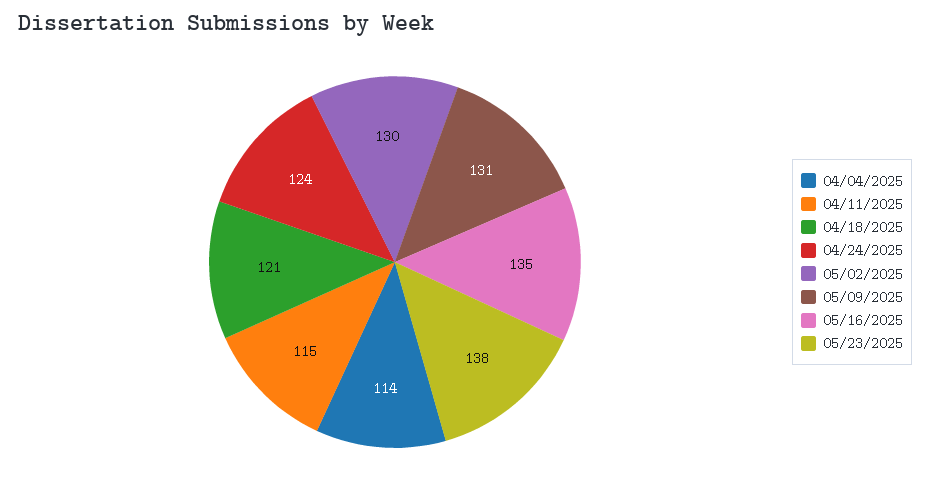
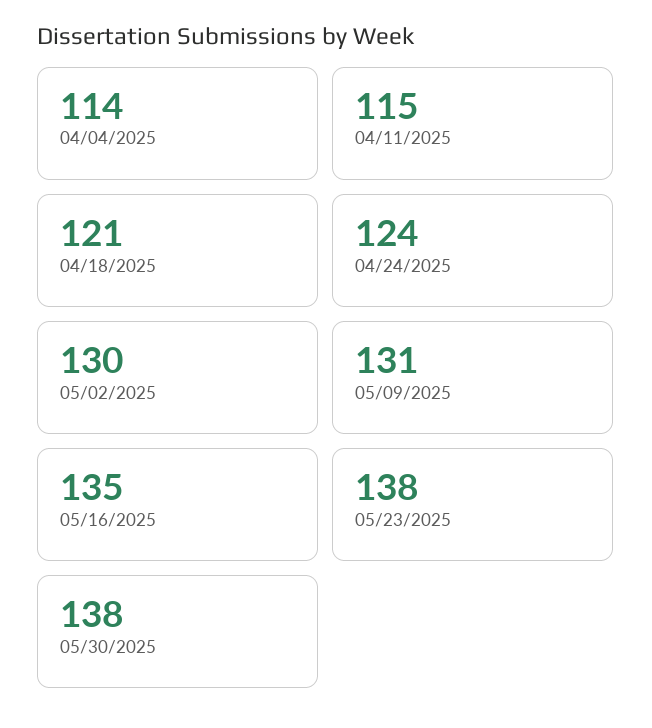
05/30/2025: none -> 138

